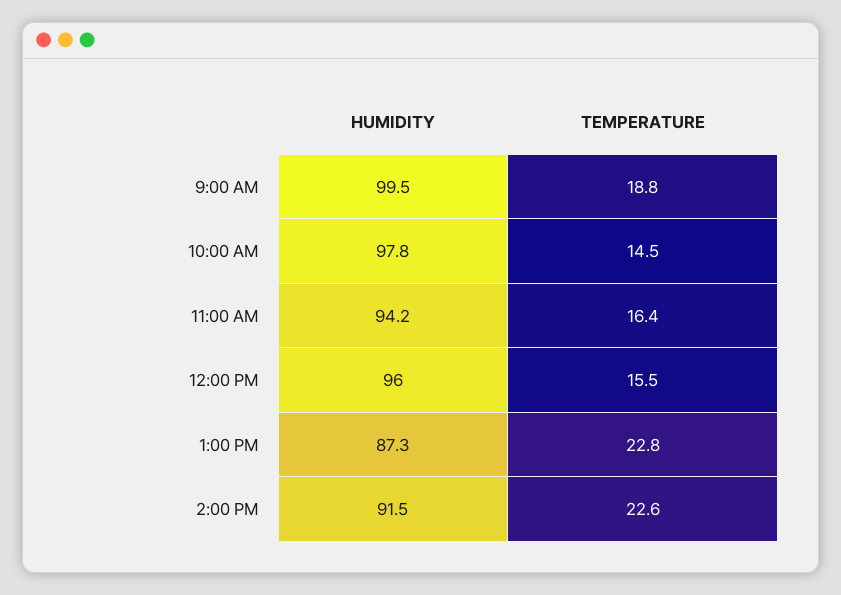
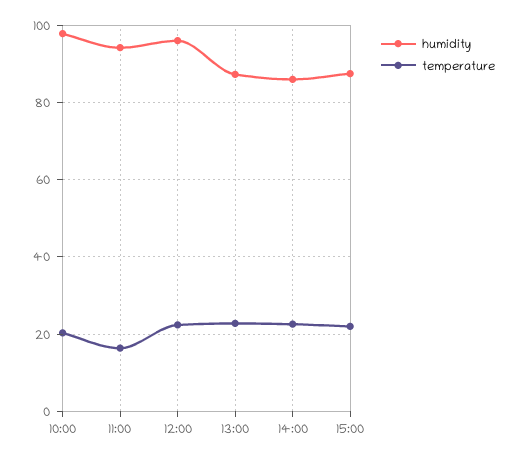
HUMIDITY, 9:00 AM: 99.5 -> none
TEMPERATURE, 9:00 AM: 18.8 -> none
TEMPERATURE, 10:00 AM: 14.5 -> 20
TEMPERATURE, 12:00 PM: 15.5 -> 22
HUMIDITY, 2:00 PM: 91.5 -> 86
HUMIDITY, 15:00: none -> 88
TEMPERATURE, 15:00: none -> 22

